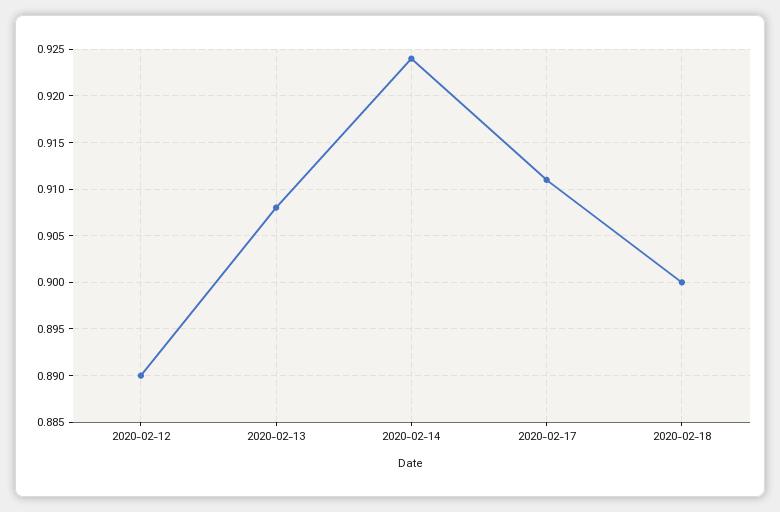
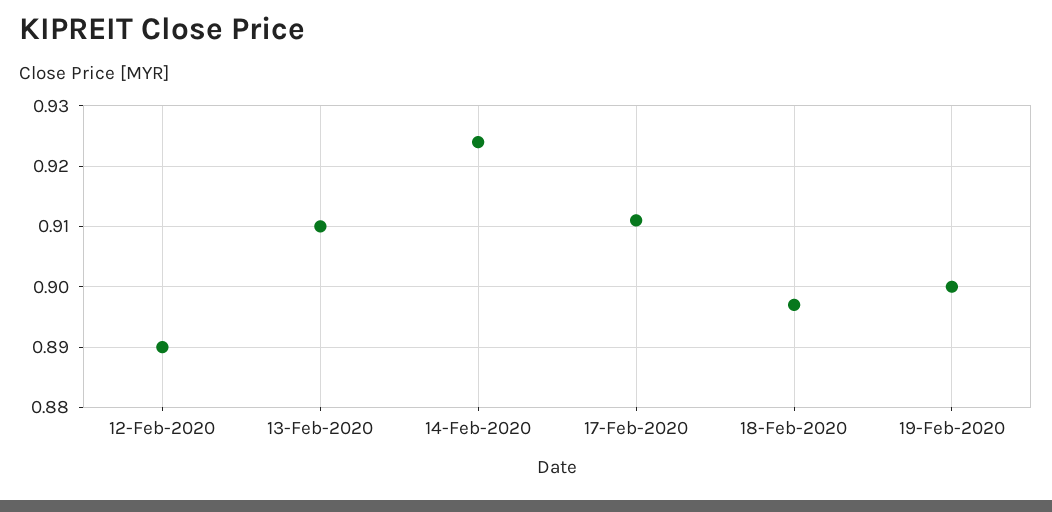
2020-02-13: 0.908 -> 0.91
2020-02-18: 0.9 -> 0.897
19-Feb-2020: none -> 0.9

